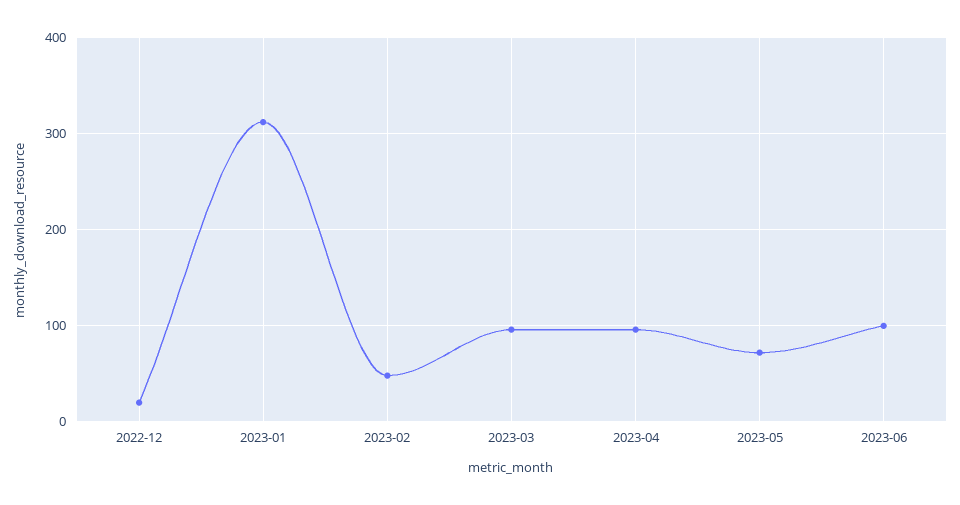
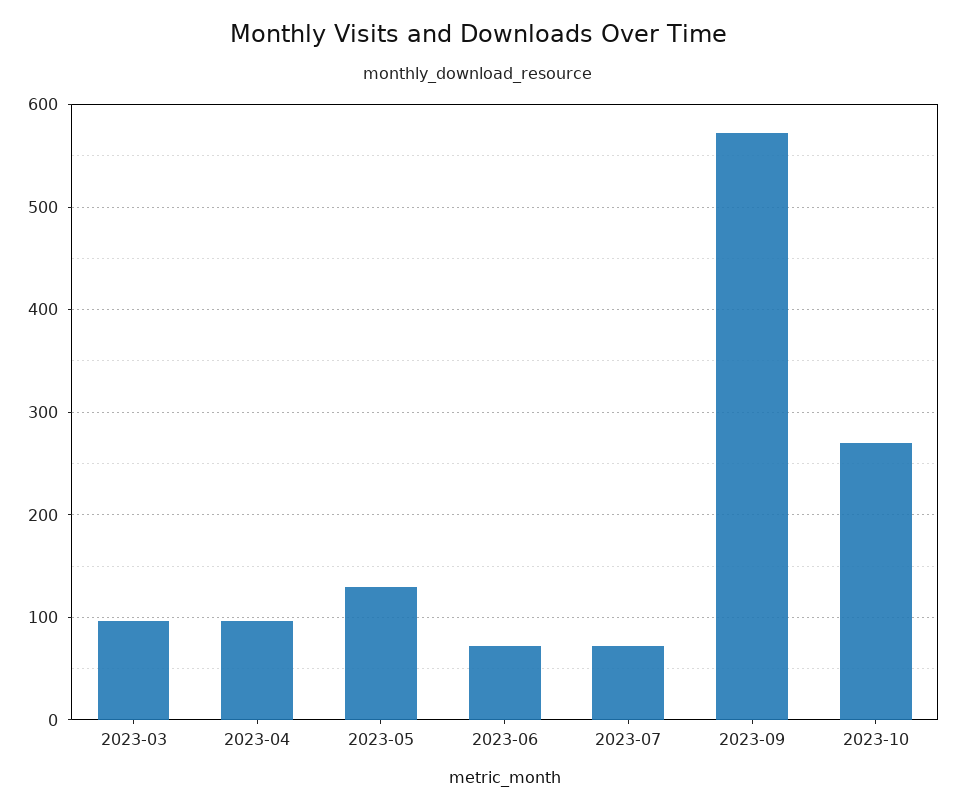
2022-12: 20 -> none
2023-01: 310 -> none
2023-02: 50 -> none
2023-05: 70 -> 130
2023-06: 100 -> 70
2023-07: none -> 70
2023-09: none -> 570
2023-10: none -> 270

